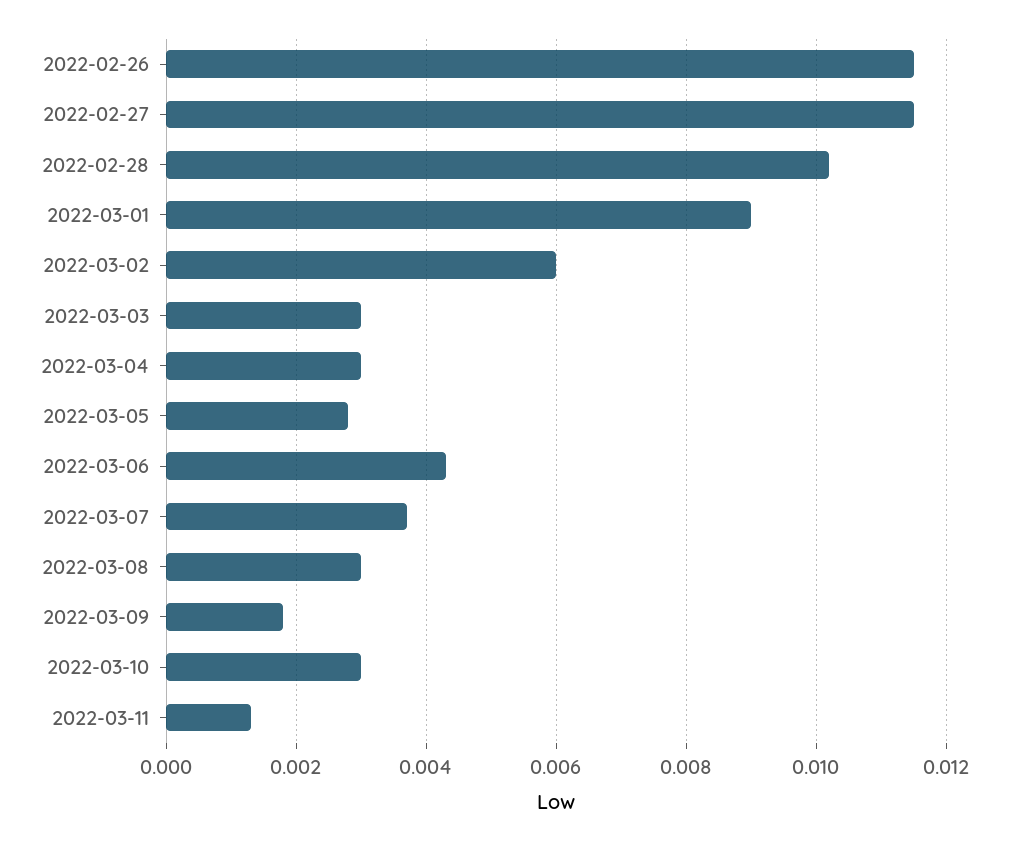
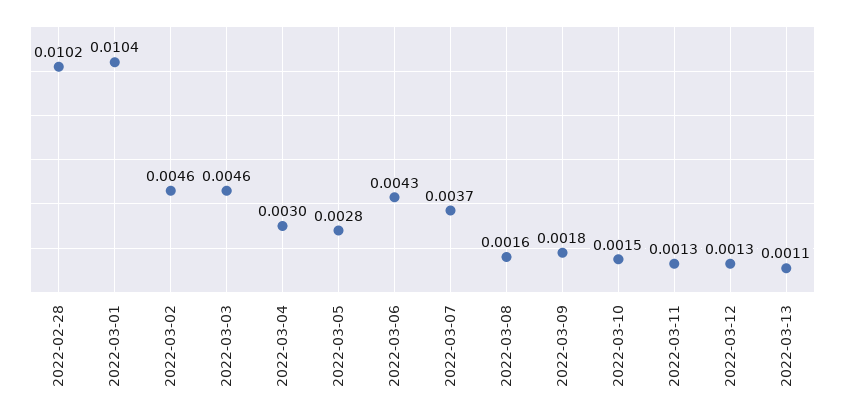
2022-02-26: 0.0115 -> none
2022-02-27: 0.0115 -> none
2022-03-01: 0.009 -> 0.0104
2022-03-02: 0.006 -> 0.0046
2022-03-03: 0.003 -> 0.0046
2022-03-08: 0.003 -> 0.0016
2022-03-10: 0.003 -> 0.0015
2022-03-12: none -> 0.0013
2022-03-13: none -> 0.0011

